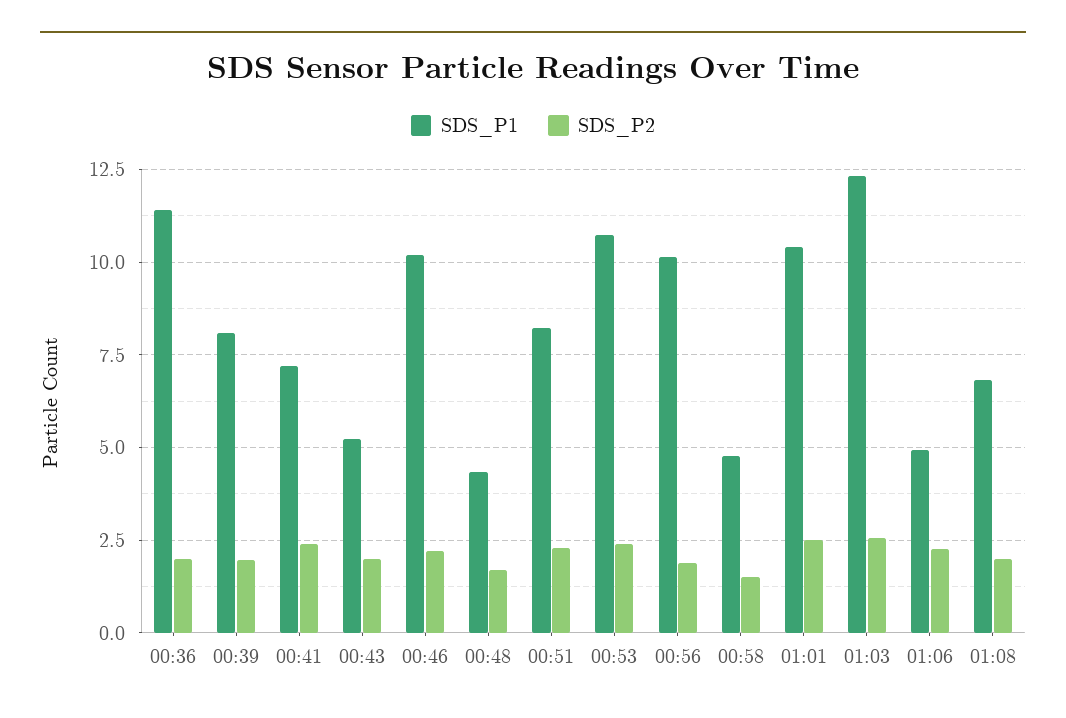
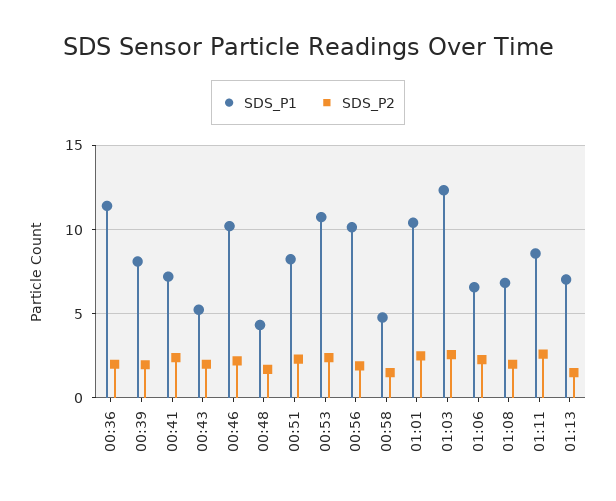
SDS_P1, 01:06: 5 -> 6.5
SDS_P1, 01:11: none -> 8.5
SDS_P2, 01:11: none -> 2.5
SDS_P1, 01:13: none -> 7
SDS_P2, 01:13: none -> 1.5

